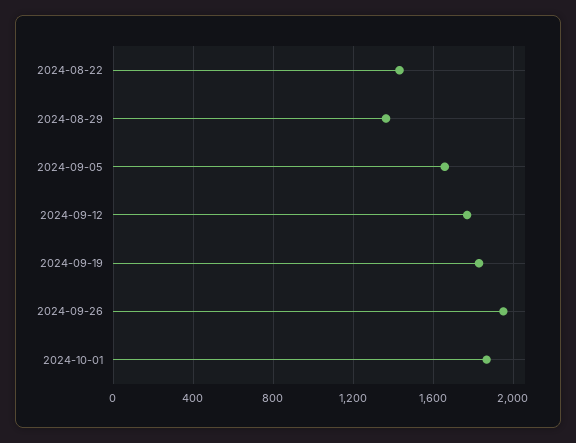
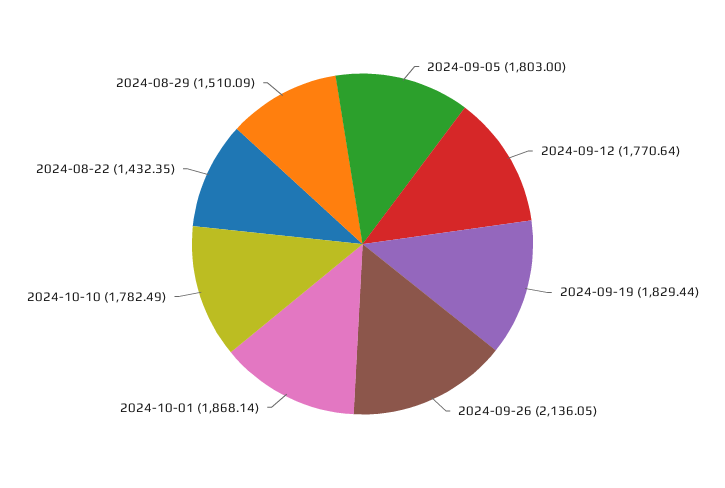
2024-08-29: 1350 -> 1510.09
2024-09-05: 1650 -> 1803
2024-09-26: 1950 -> 2136.05
2024-10-10: none -> 1782.49

